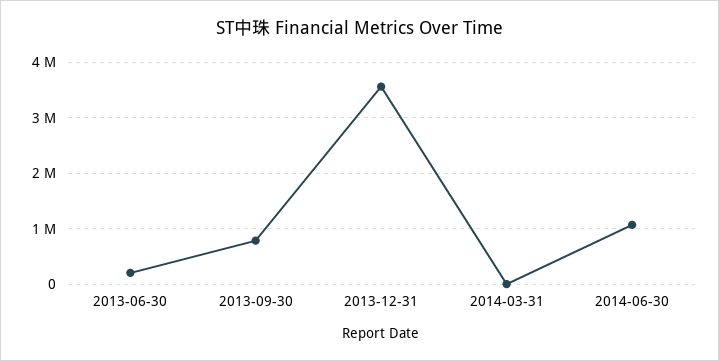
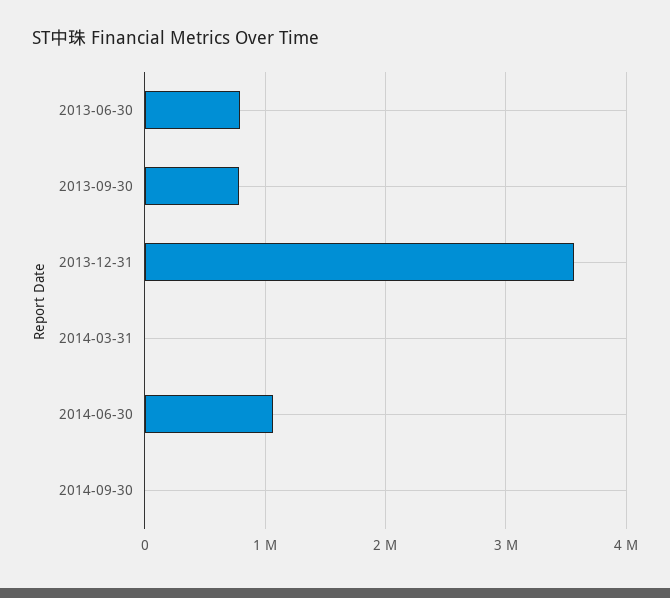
2013-06-30: 200000 -> 800000
2014-09-30: none -> 0

